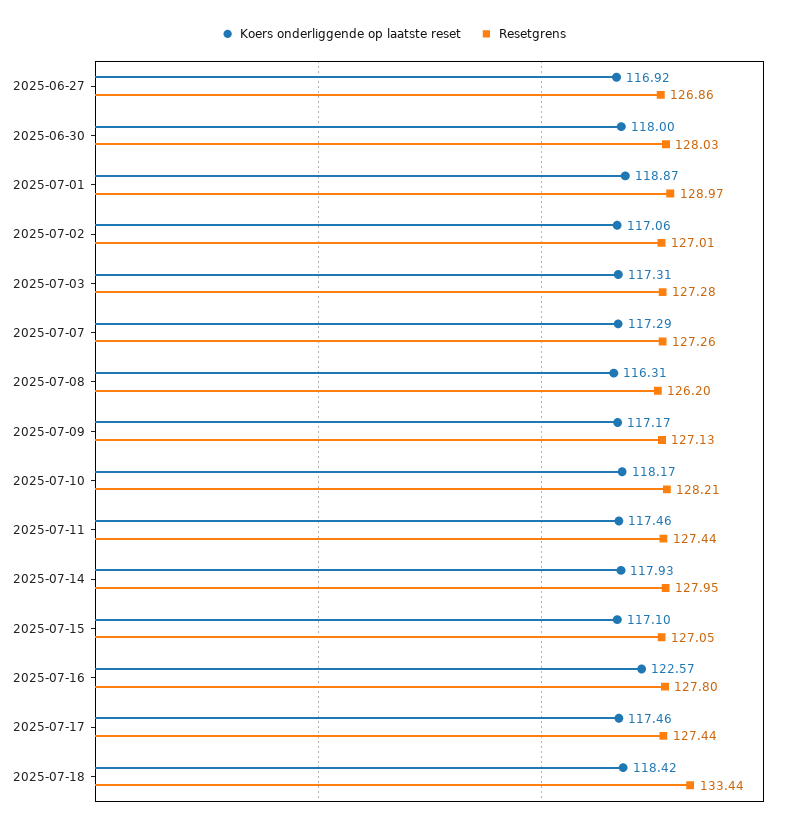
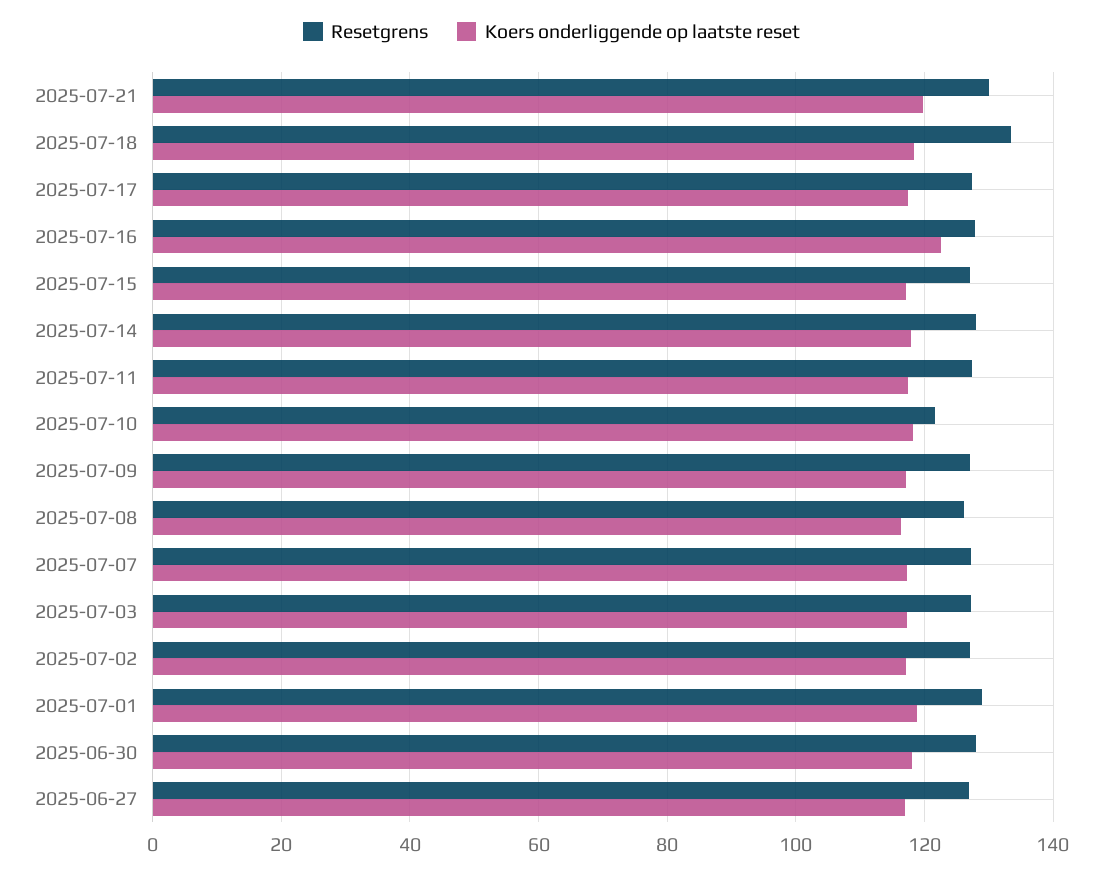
Resetgrens, 2025-07-10: 128.21 -> 122
Resetgrens, 2025-07-21: none -> 130
Koers onderliggende op laatste reset, 2025-07-21: none -> 120

